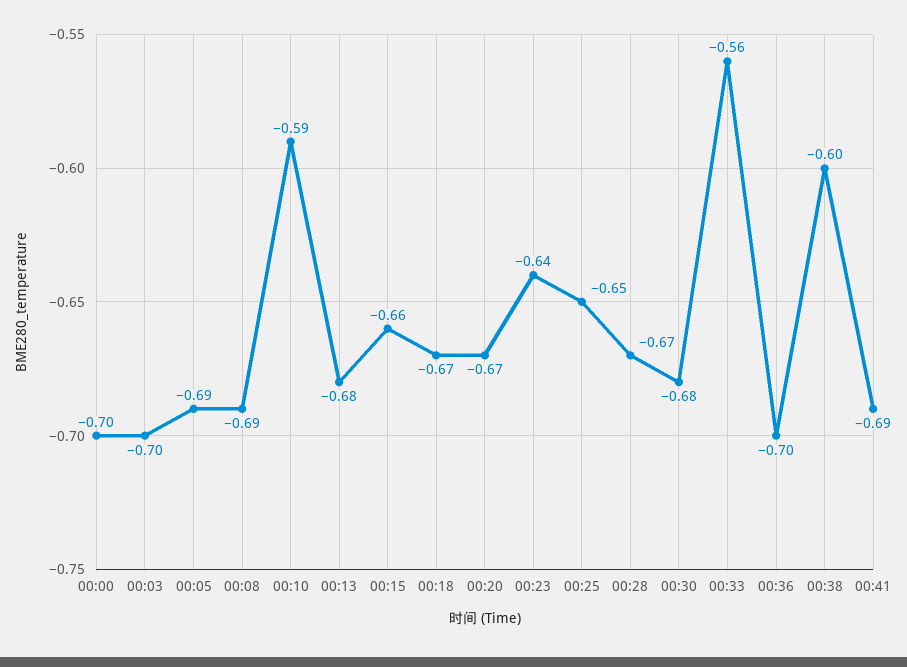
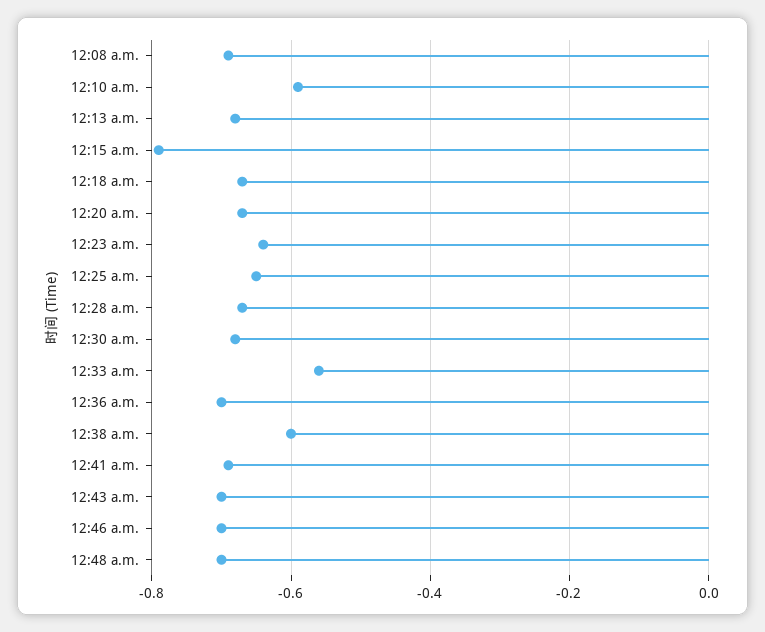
00:00: -0.7 -> none
00:03: -0.7 -> none
00:05: -0.69 -> none
00:15: -0.66 -> -0.8
12:43 a.m.: none -> -0.7
12:46 a.m.: none -> -0.7
12:48 a.m.: none -> -0.7

